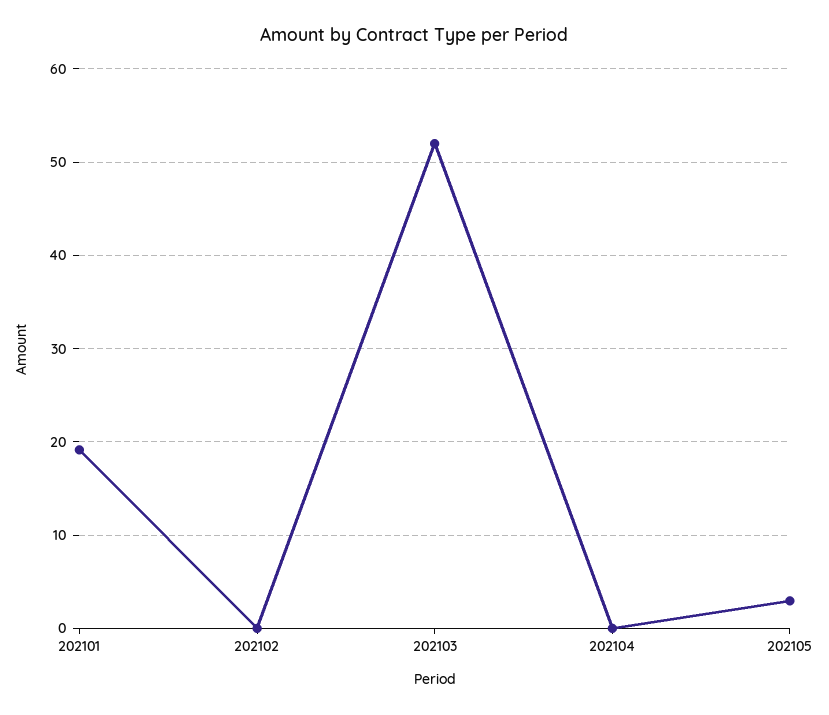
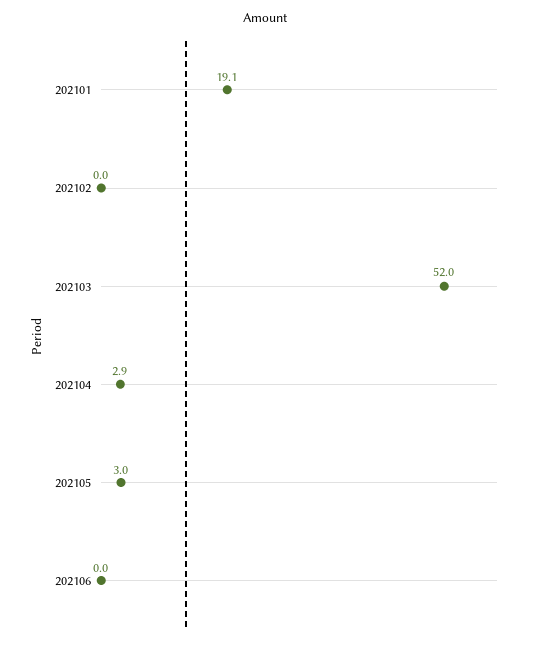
202104: 0 -> 2.9
202106: none -> 0

